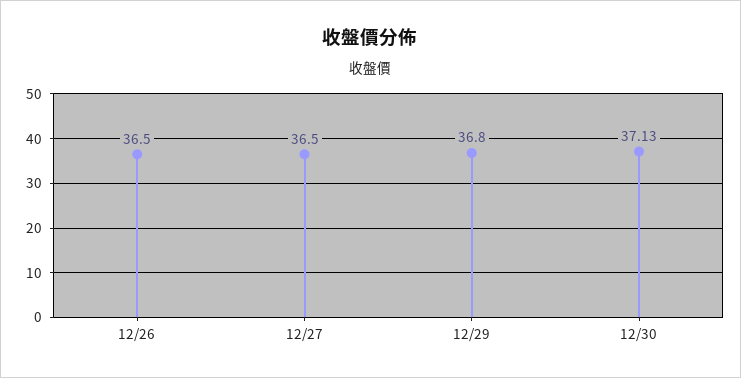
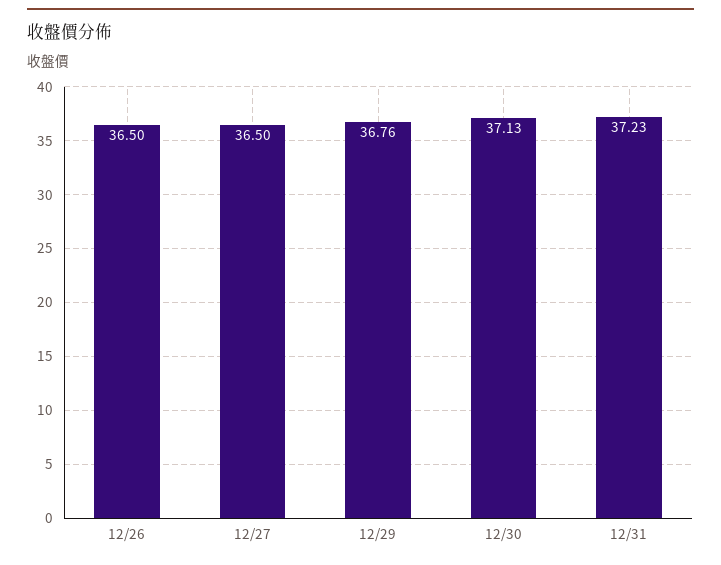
12/29: 36.8 -> 36.76
12/31: none -> 37.23

